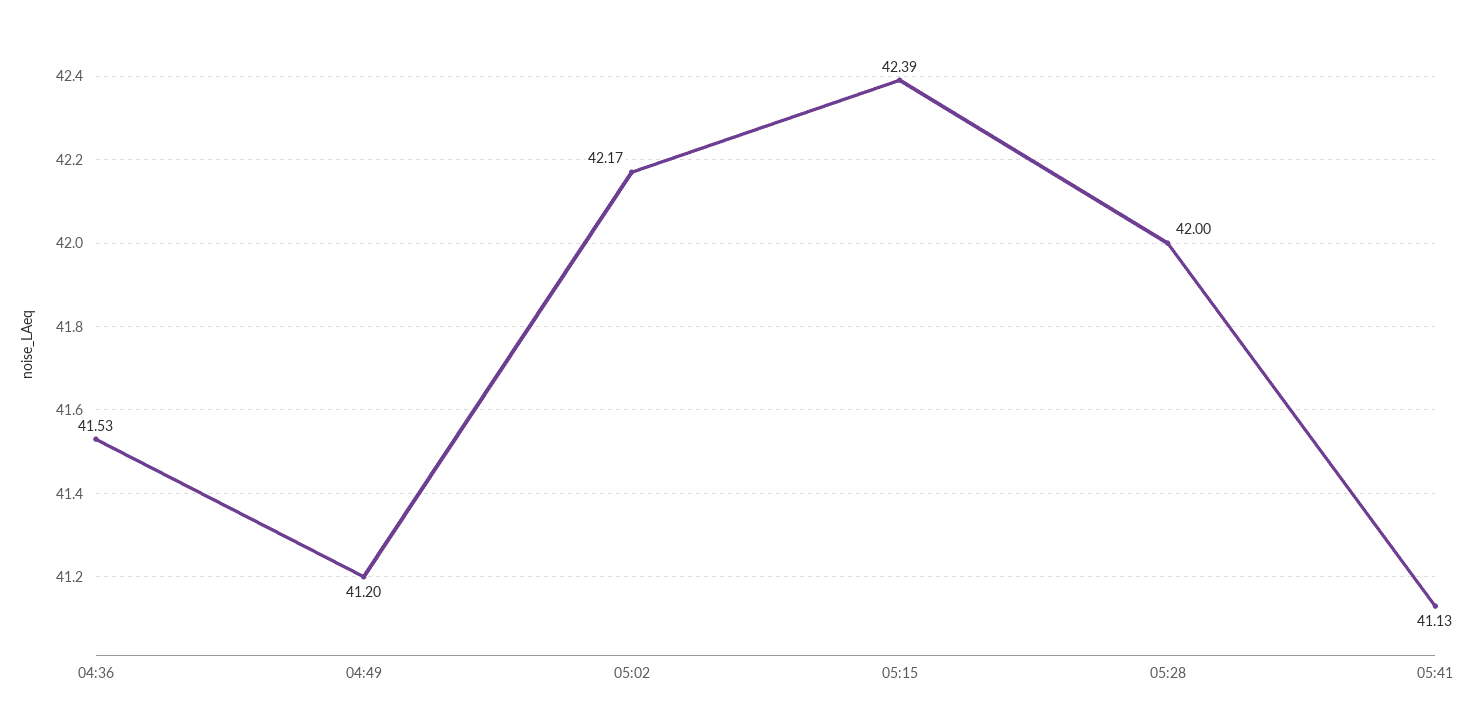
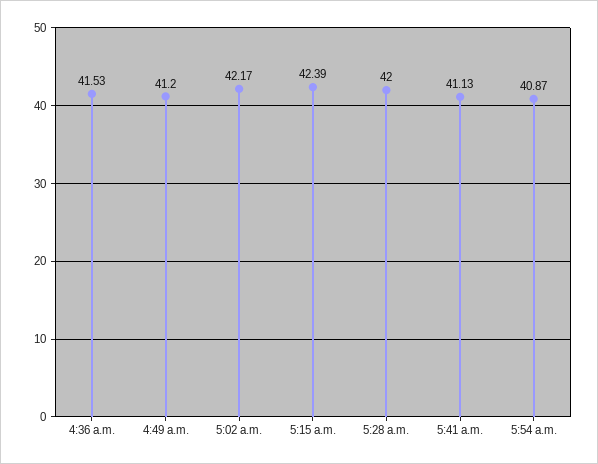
5:54 a.m.: none -> 40.87

